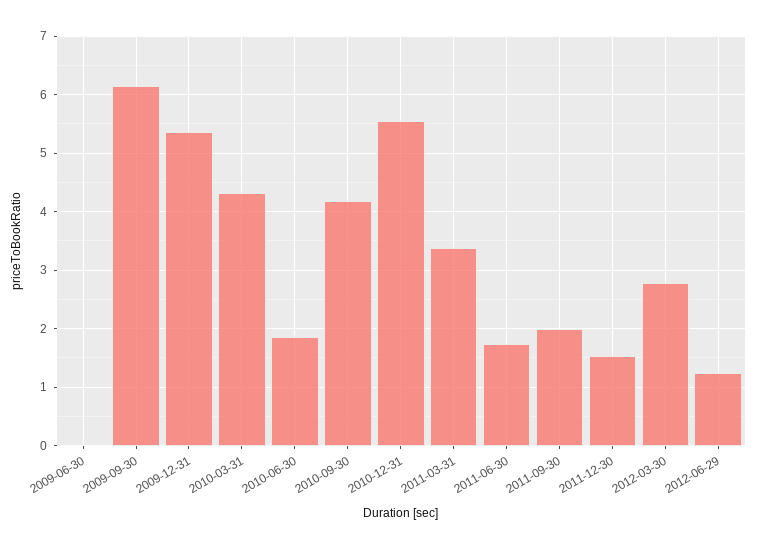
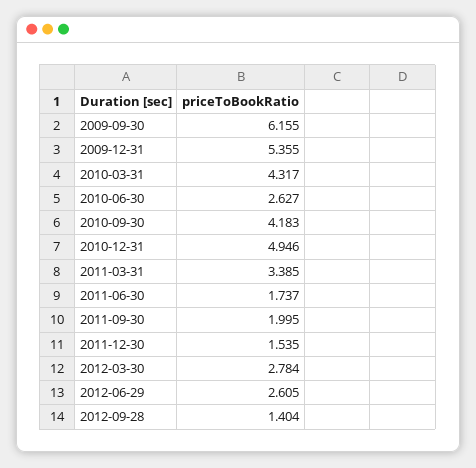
2009-06-30: 0 -> none
2010-06-30: 1.8 -> 2.627
2010-12-31: 5.6 -> 4.946
2012-06-29: 1.2 -> 2.605
2012-09-28: none -> 1.404

